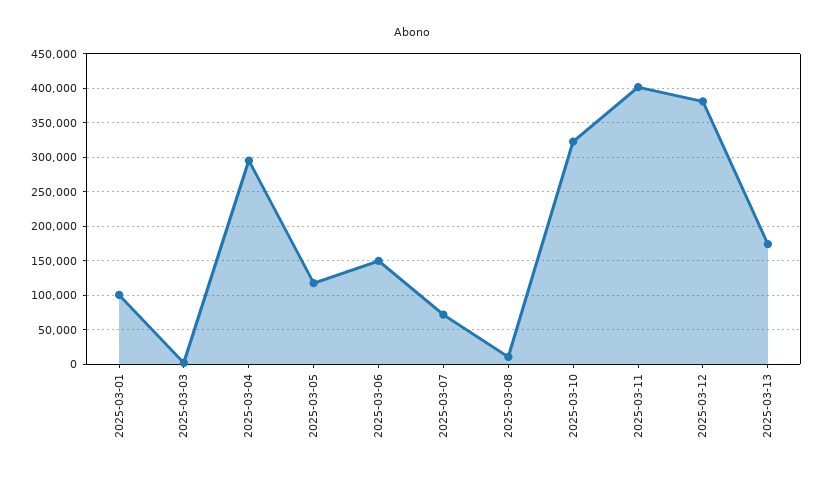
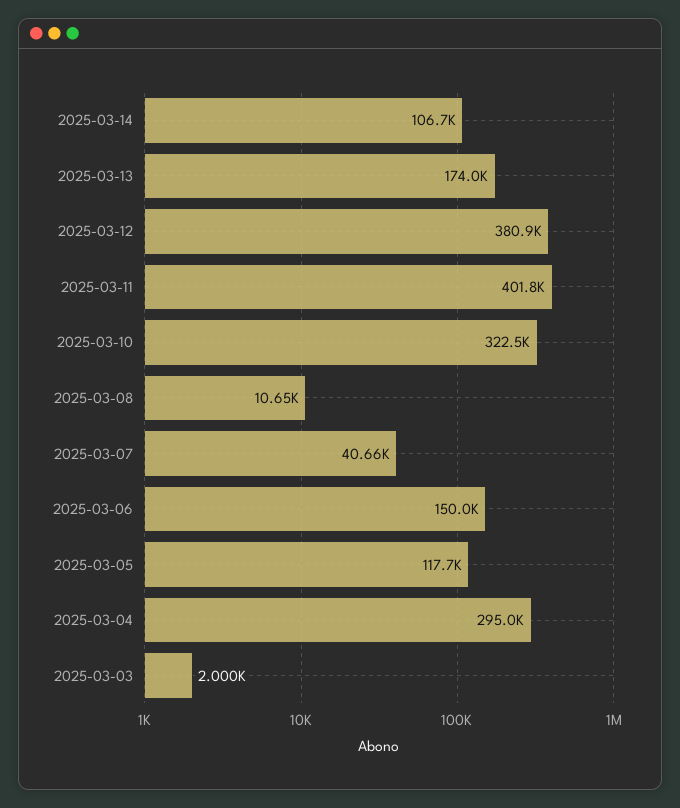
2025-03-01: 100000 -> none
2025-03-07: 70000 -> 40660
2025-03-14: none -> 106700

